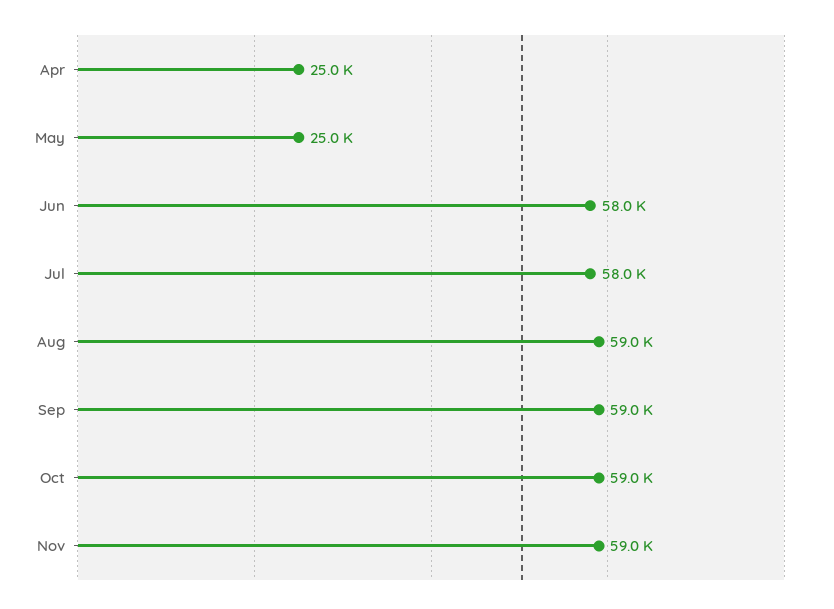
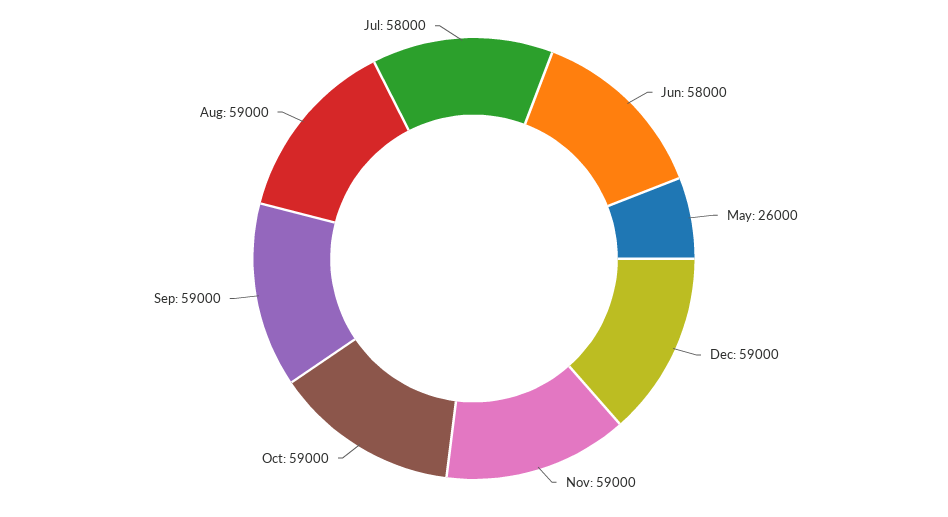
Apr: 25000 -> none
May: 25000 -> 26000
Dec: none -> 59000

